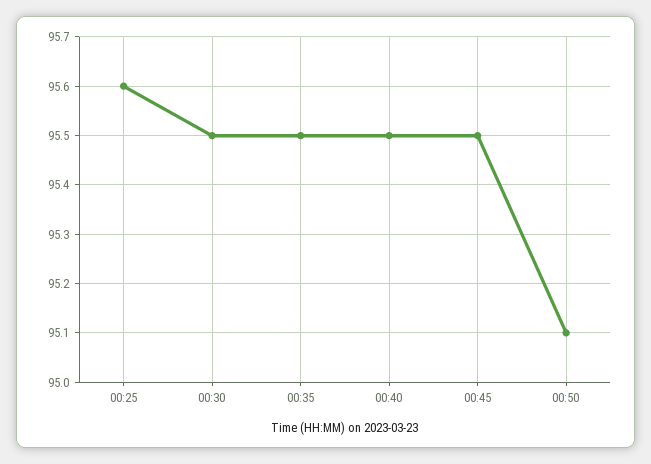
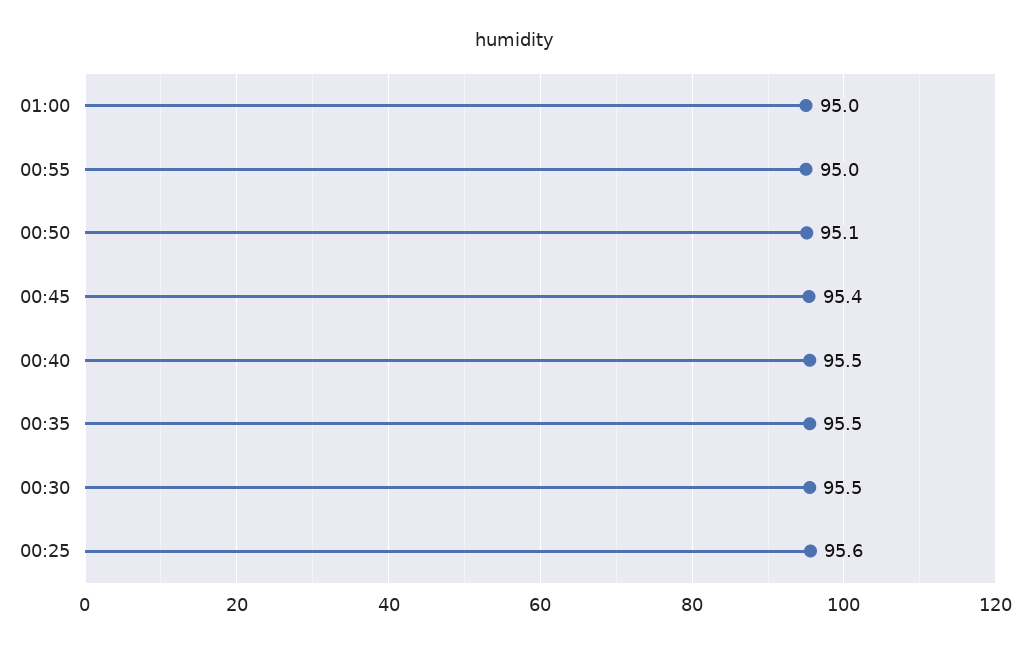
00:45: 95.5 -> 95.4
01:00: none -> 95
00:55: none -> 95

